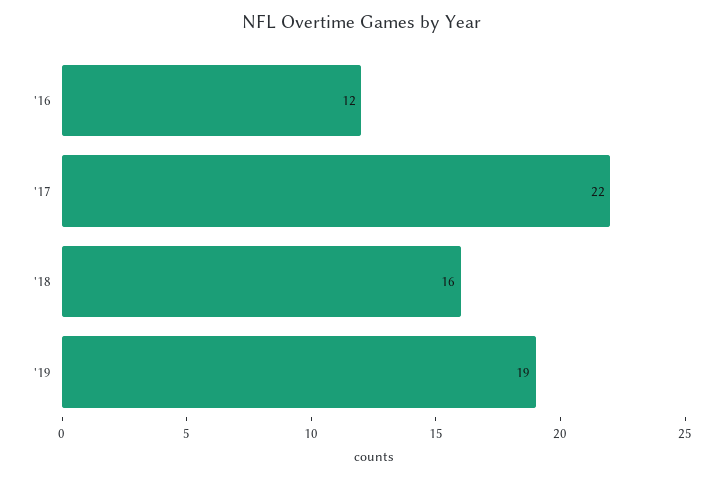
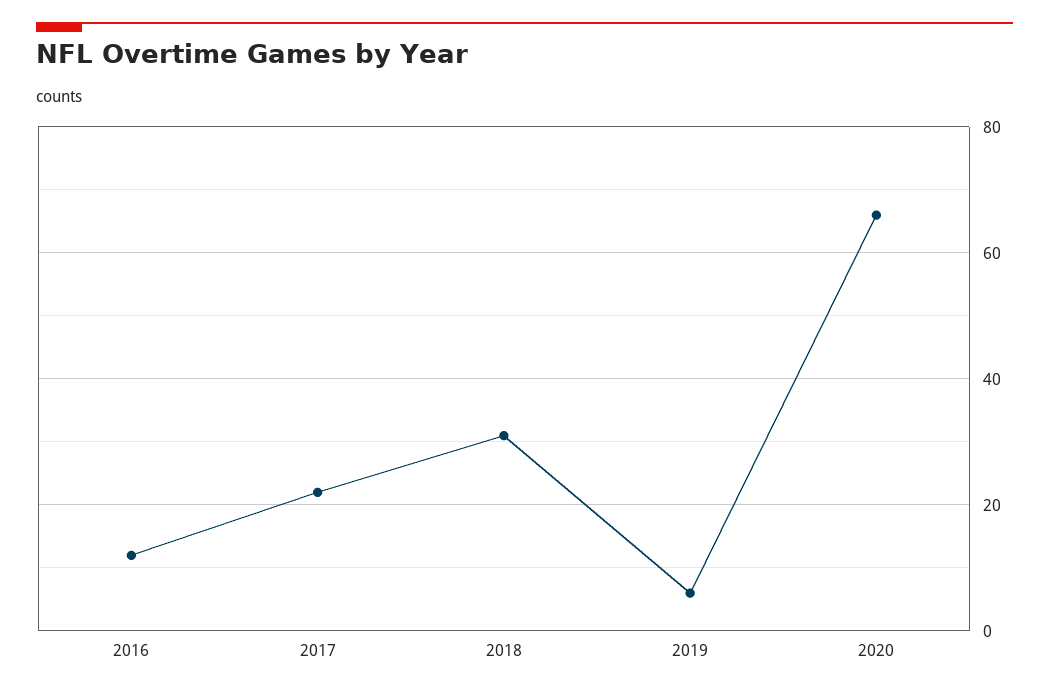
'18: 16 -> 30
'19: 19 -> 5
2020: none -> 65

